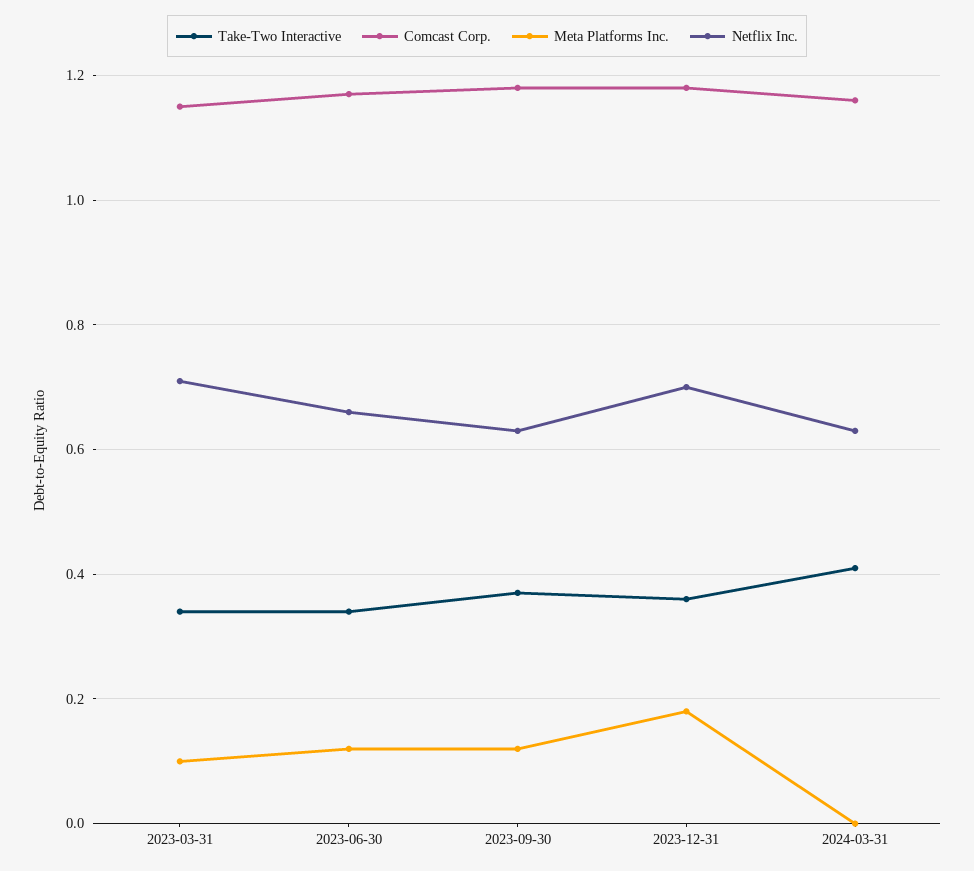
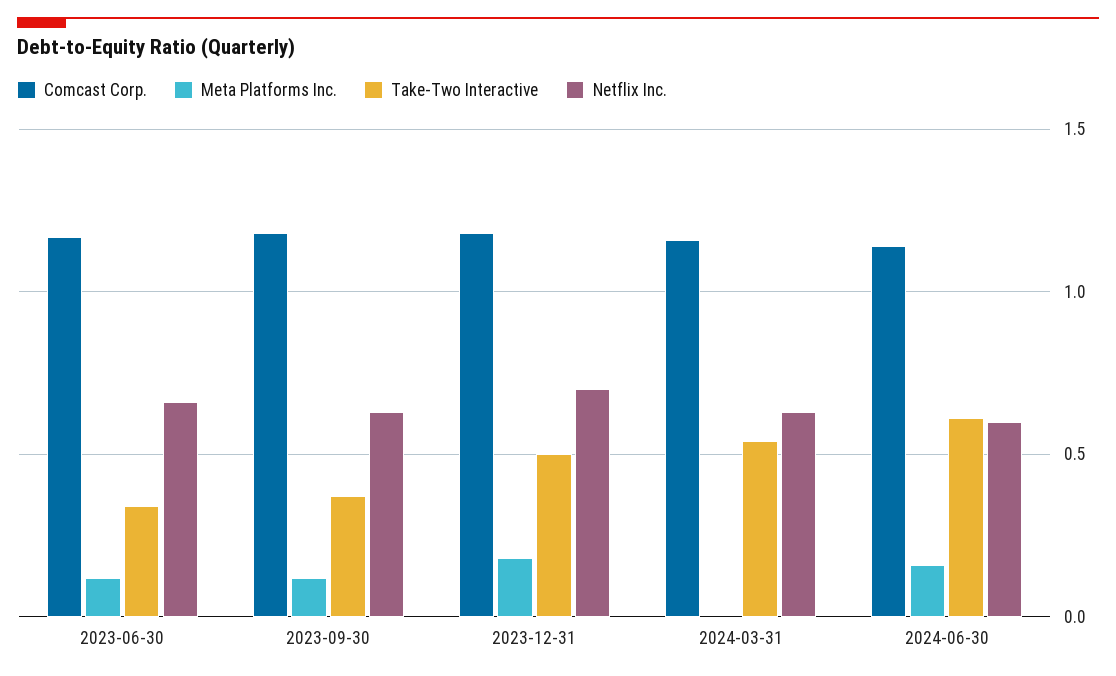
Take-Two Interactive, 2023-03-31: 0.35 -> none
Comcast Corp., 2023-03-31: 1.15 -> none
Meta Platforms Inc., 2023-03-31: 0.1 -> none
Netflix Inc., 2023-03-31: 0.7 -> none
Take-Two Interactive, 2023-12-31: 0.35 -> 0.5
Take-Two Interactive, 2024-03-31: 0.4 -> 0.55
Comcast Corp., 2024-06-30: none -> 1.15
Meta Platforms Inc., 2024-06-30: none -> 0.15
Take-Two Interactive, 2024-06-30: none -> 0.6
Netflix Inc., 2024-06-30: none -> 0.6

